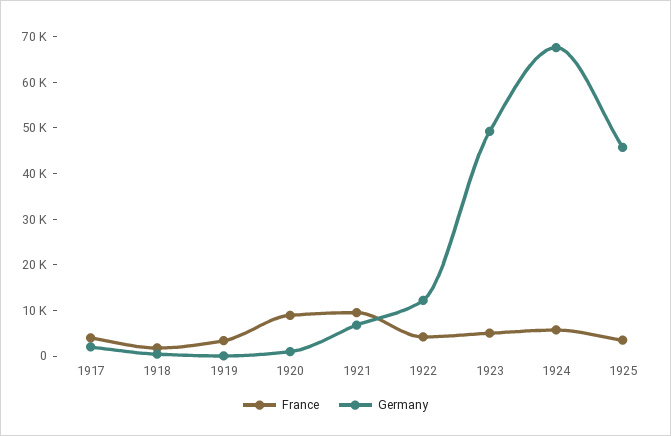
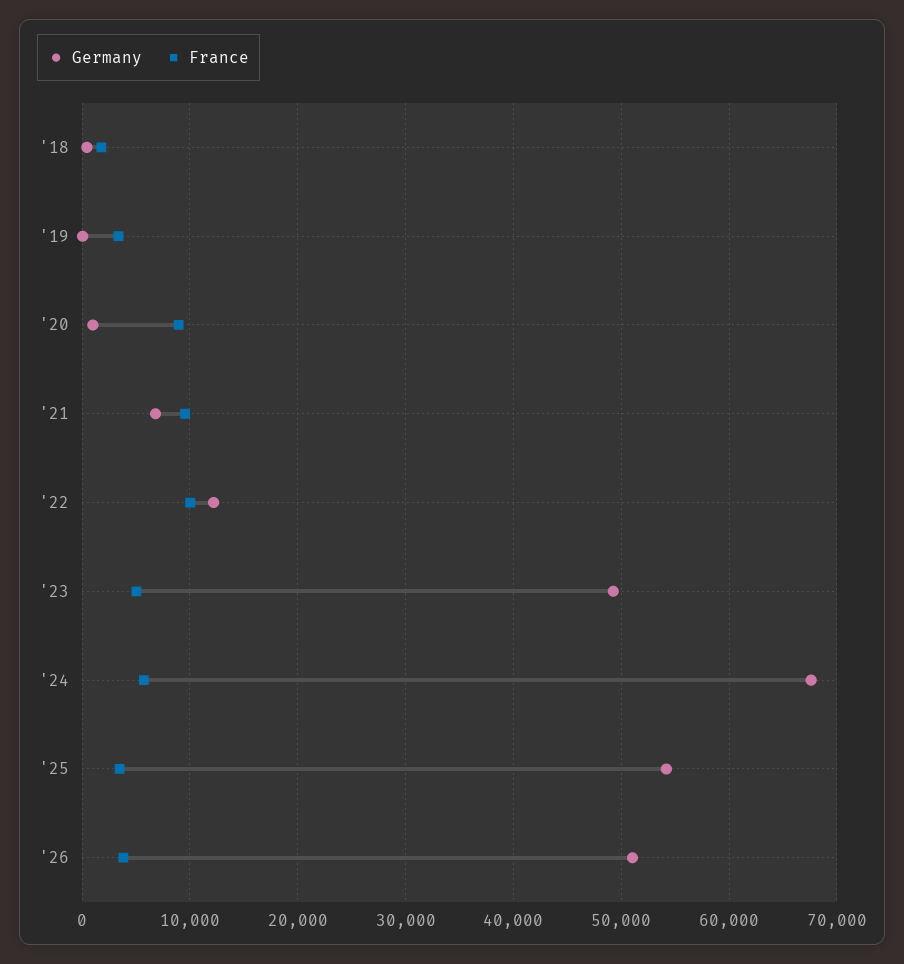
France, 1917: 4000 -> none
Germany, 1917: 2000 -> none
France, 1922: 4000 -> 10000
Germany, 1925: 46000 -> 54000
Germany, '26: none -> 51000
France, '26: none -> 4000

